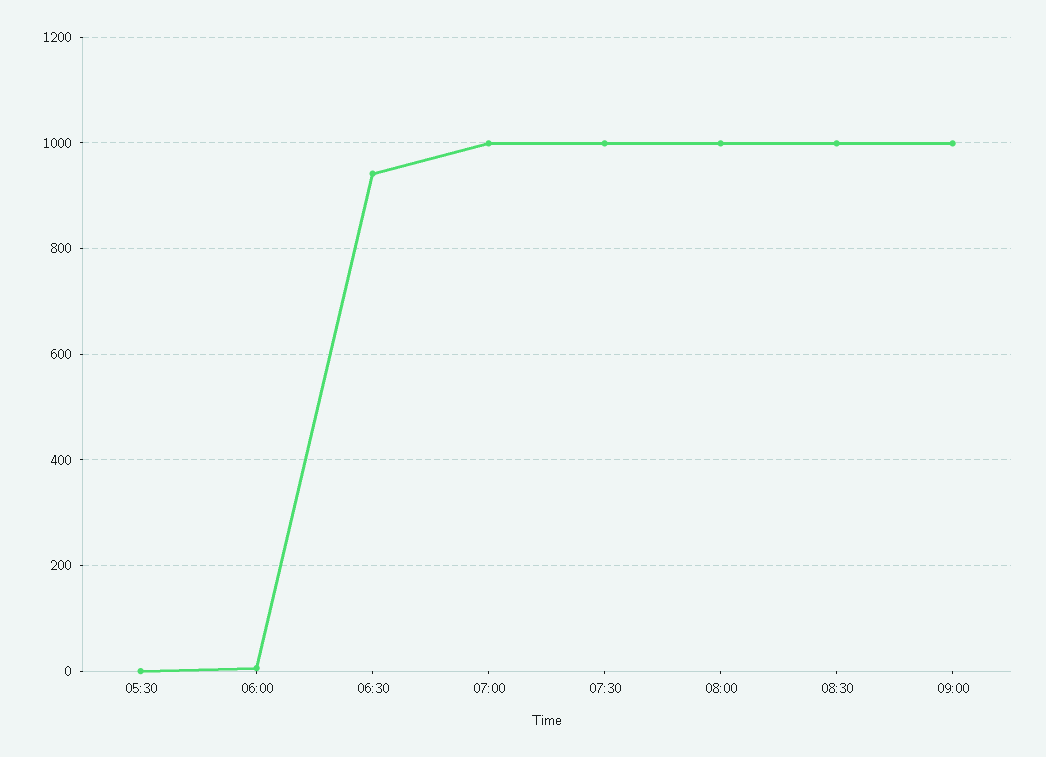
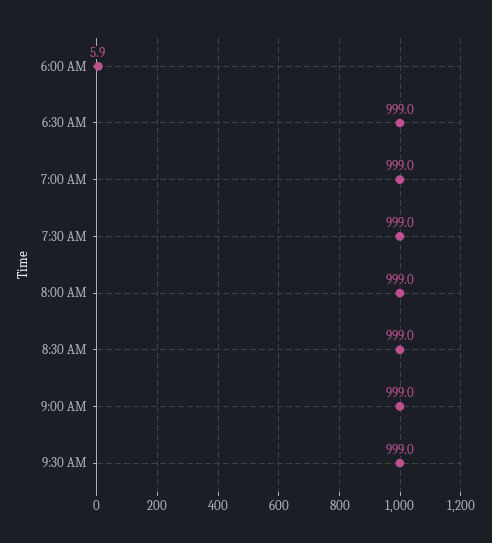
05:30: 0 -> none
06:30: 940 -> 999
9:30 AM: none -> 999

